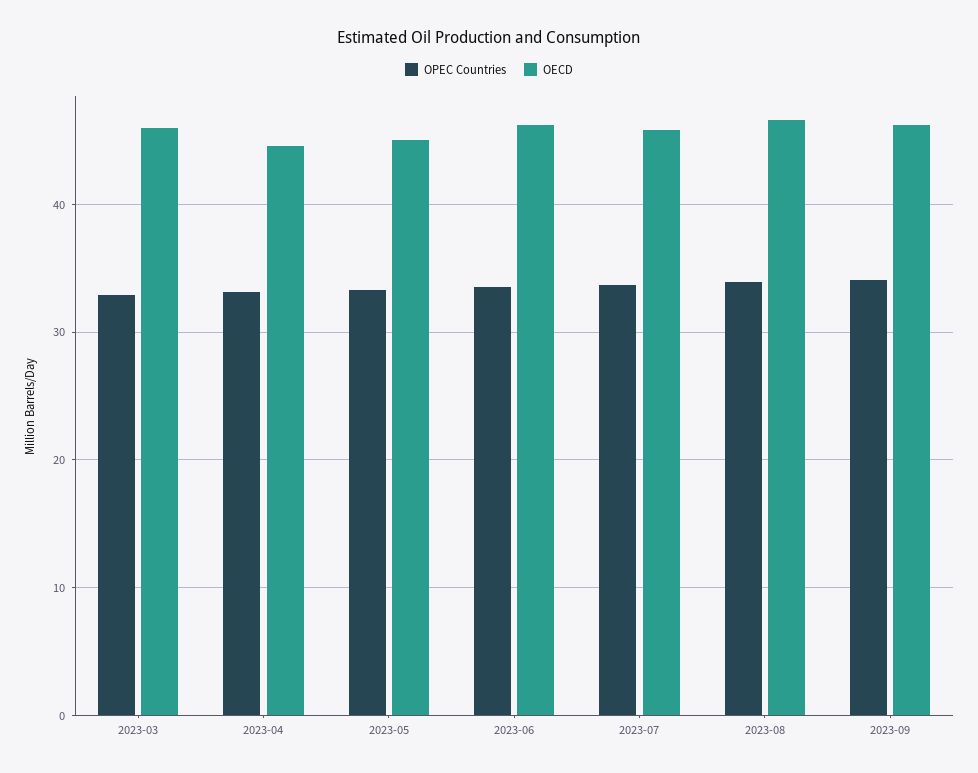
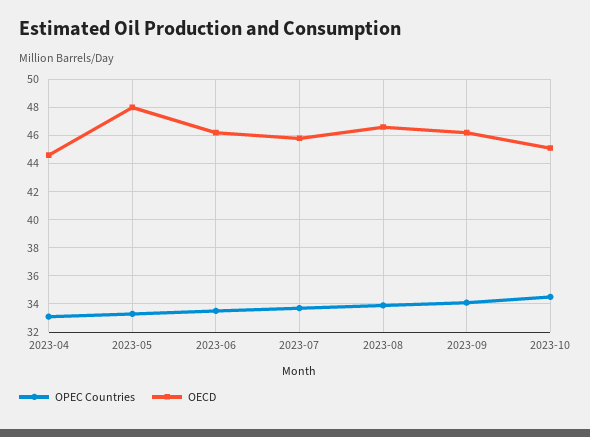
OPEC Countries, 2023-03: 33 -> none
OECD, 2023-03: 46 -> none
OECD, 2023-05: 45 -> 48
OPEC Countries, 2023-10: none -> 34.5
OECD, 2023-10: none -> 45

